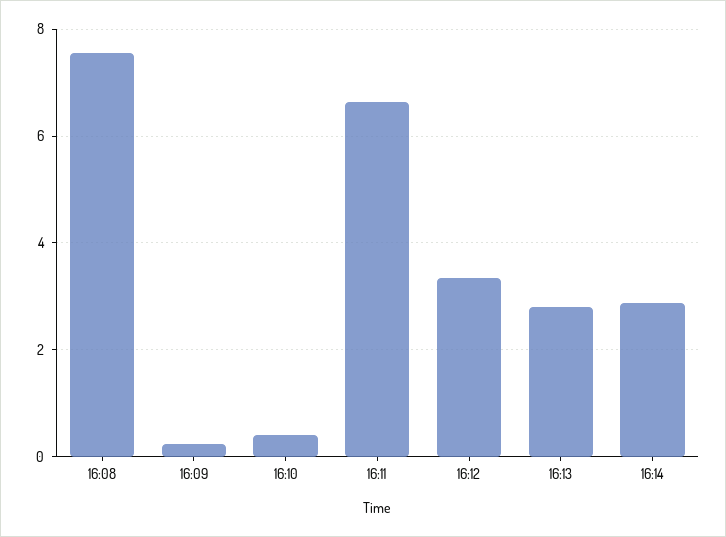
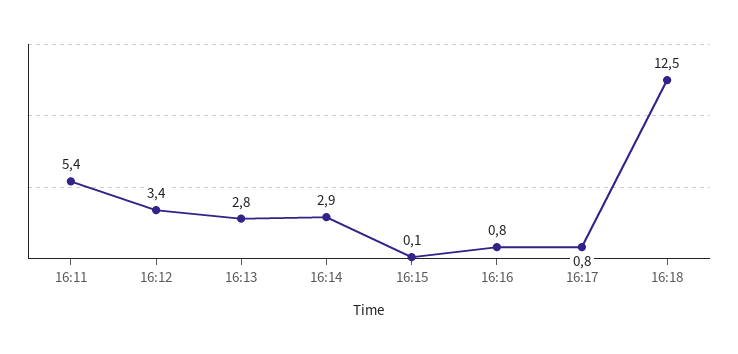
16:08: 7.6 -> none
16:09: 0.2 -> none
16:10: 0.4 -> none
16:11: 6.6 -> 5.4
16:15: none -> 0.1
16:16: none -> 0.8
16:17: none -> 0.8
16:18: none -> 12.5

